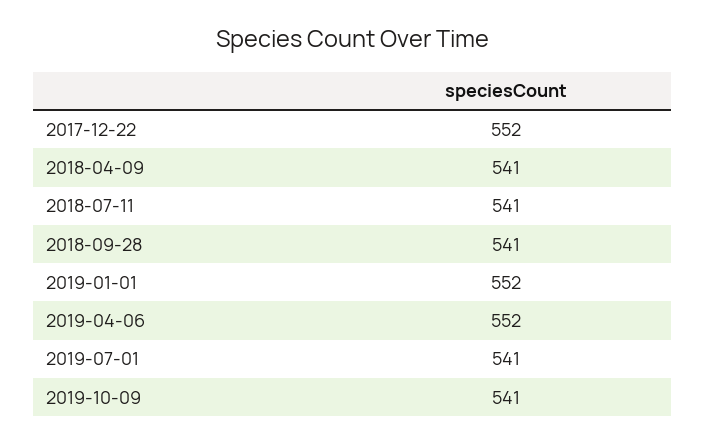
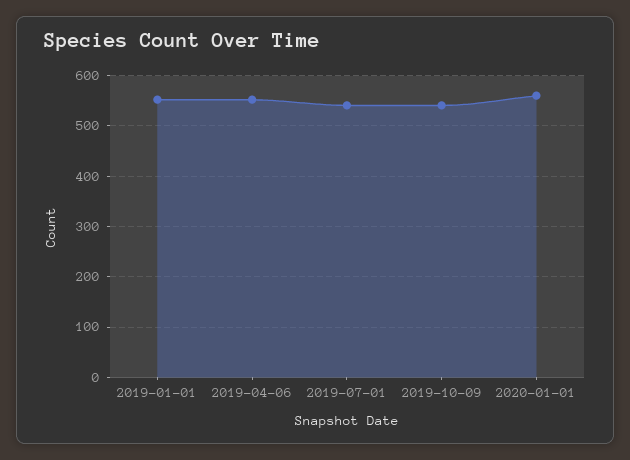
2017-12-22: 552 -> none
2018-04-09: 541 -> none
2018-07-11: 541 -> none
2018-09-28: 541 -> none
2020-01-01: none -> 560

